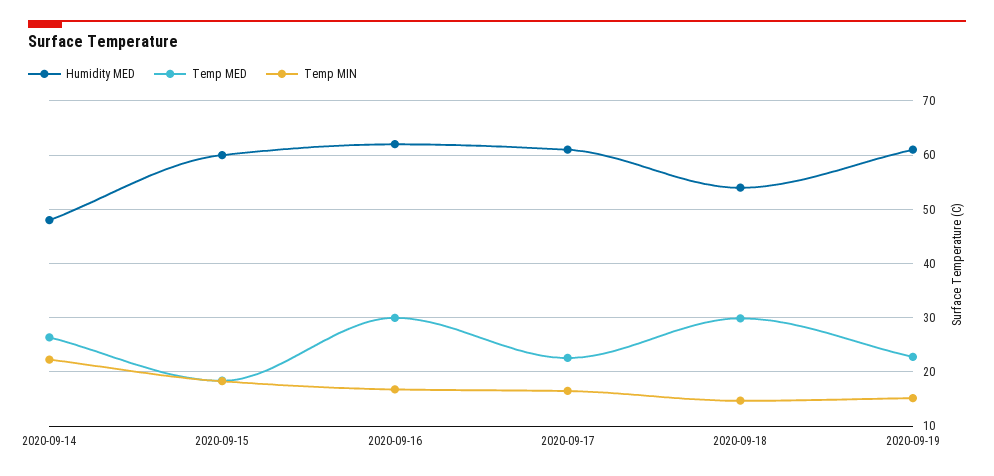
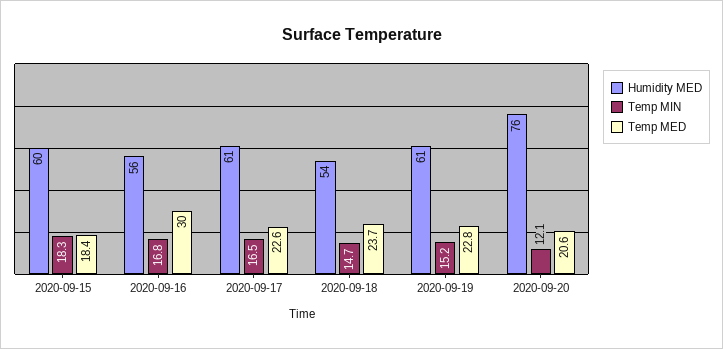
Humidity MED, 2020-09-14: 48 -> none
Temp MED, 2020-09-14: 26 -> none
Temp MIN, 2020-09-14: 22 -> none
Humidity MED, 2020-09-16: 62 -> 56
Temp MED, 2020-09-18: 30 -> 23.7
Humidity MED, 2020-09-20: none -> 76
Temp MIN, 2020-09-20: none -> 12.1
Temp MED, 2020-09-20: none -> 20.6

